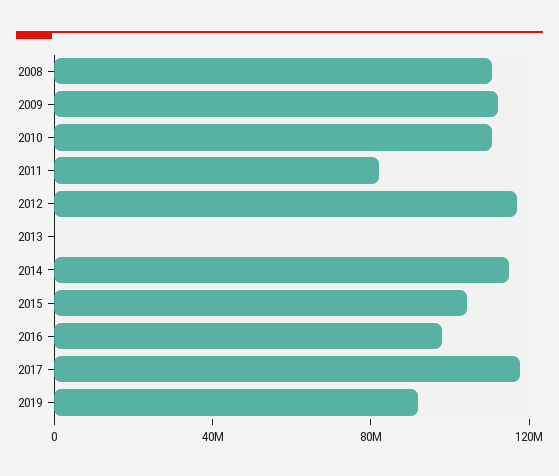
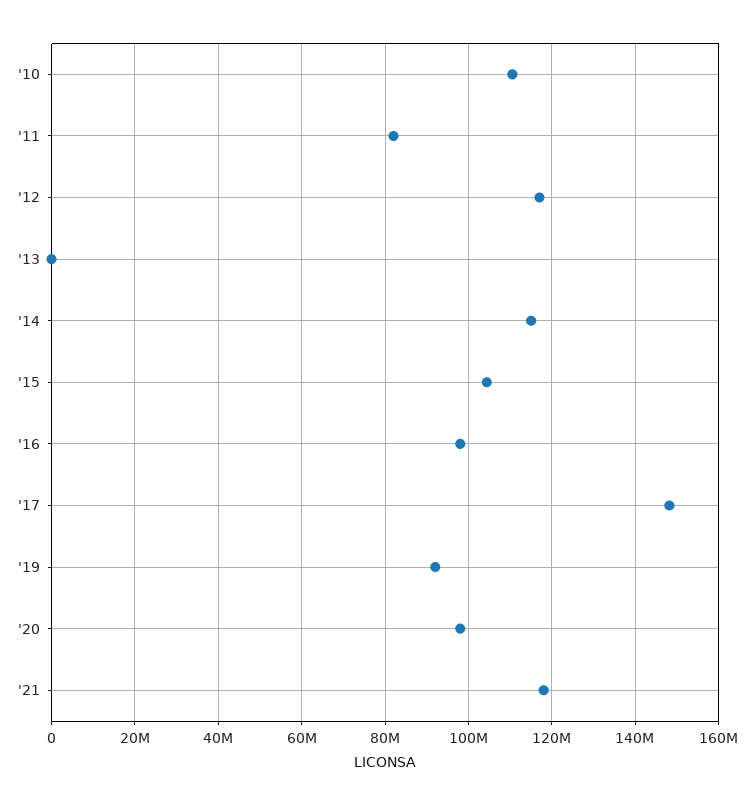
2008: 110000000 -> none
2009: 110000000 -> none
2017: 120000000 -> 148000000
'20: none -> 98000000
'21: none -> 118000000

